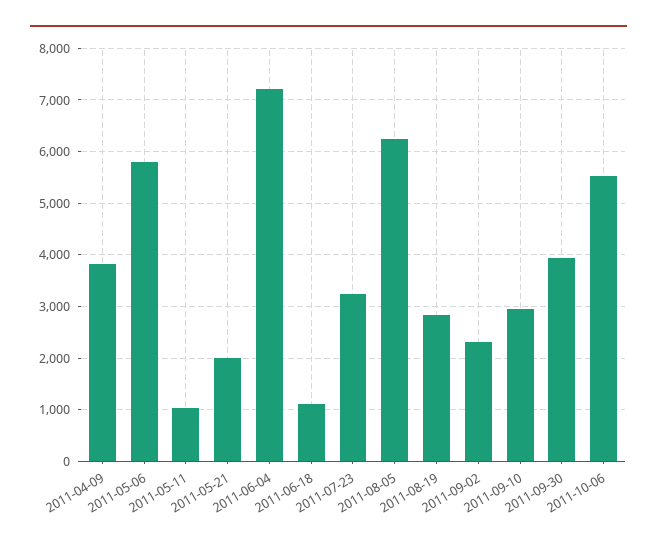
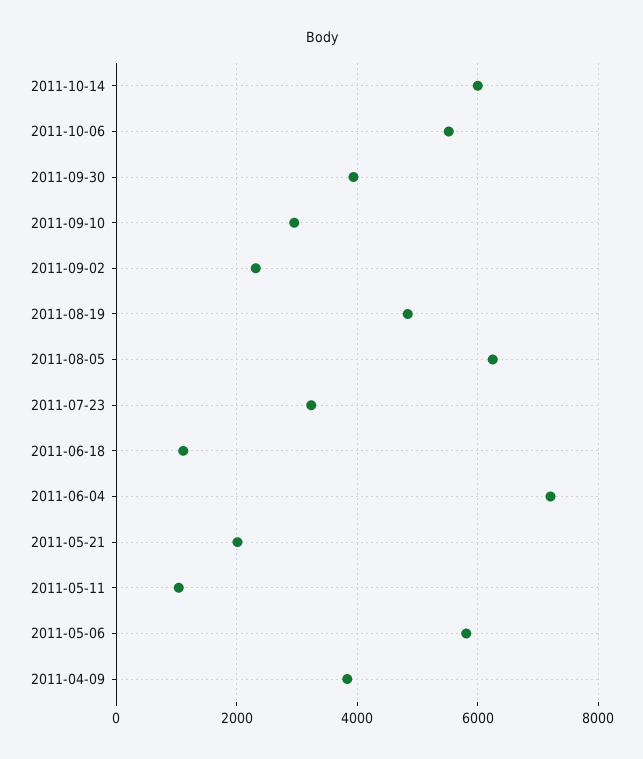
2011-08-19: 2800 -> 4800
2011-10-14: none -> 6000

